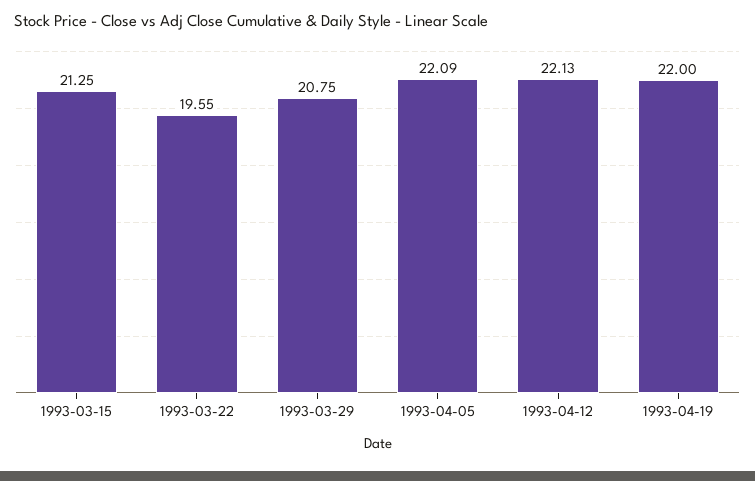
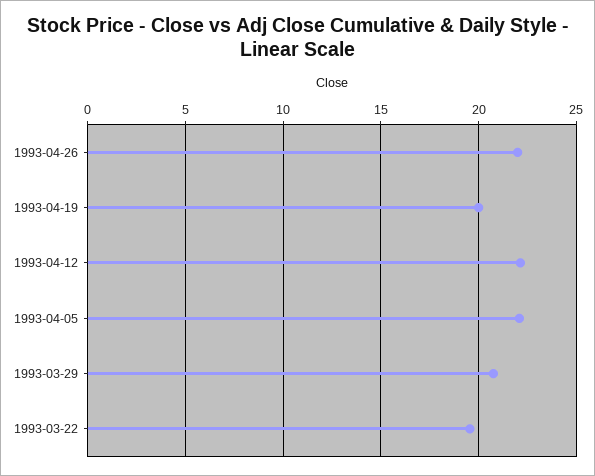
1993-03-15: 21.25 -> none
1993-04-19: 22 -> 20
1993-04-26: none -> 22

